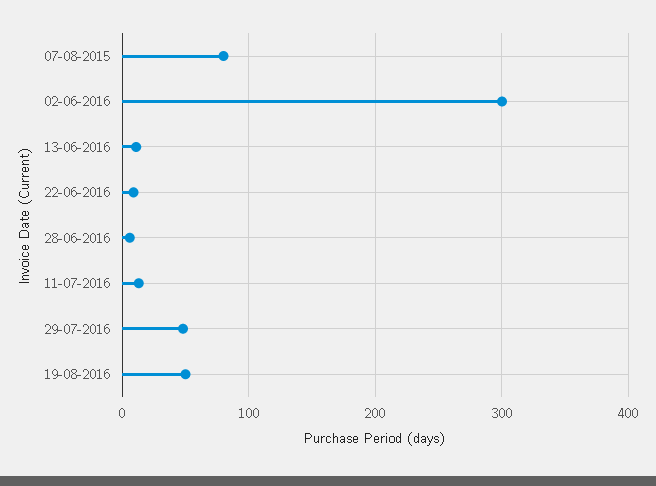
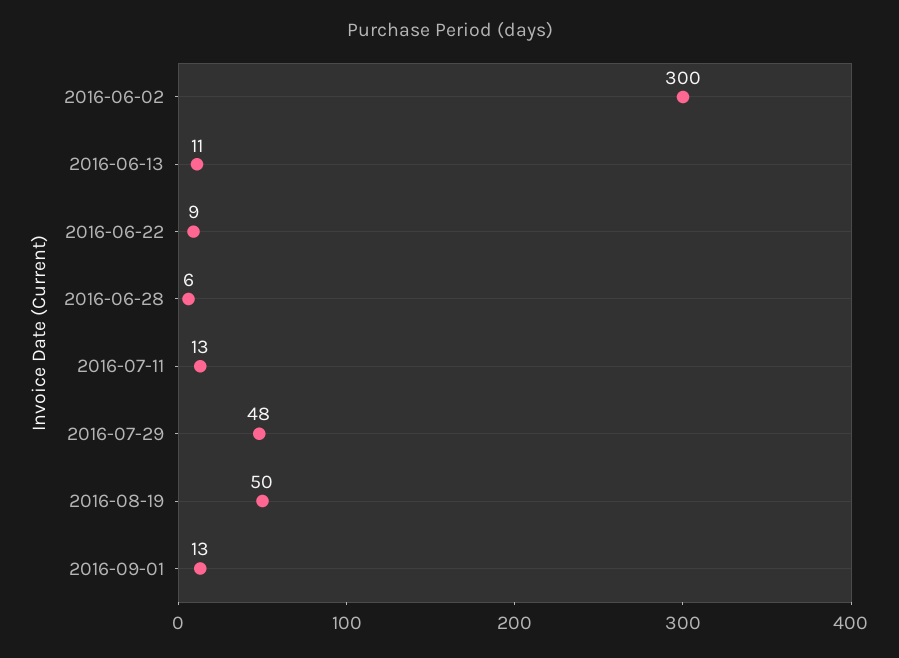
07-08-2015: 80 -> none
2016-09-01: none -> 13

